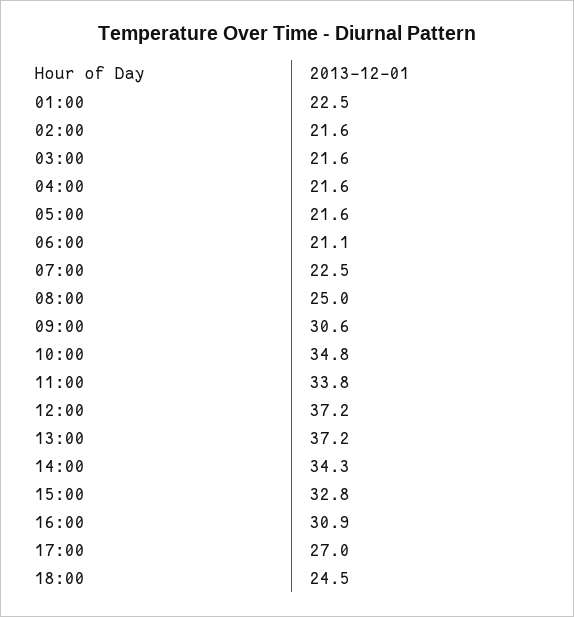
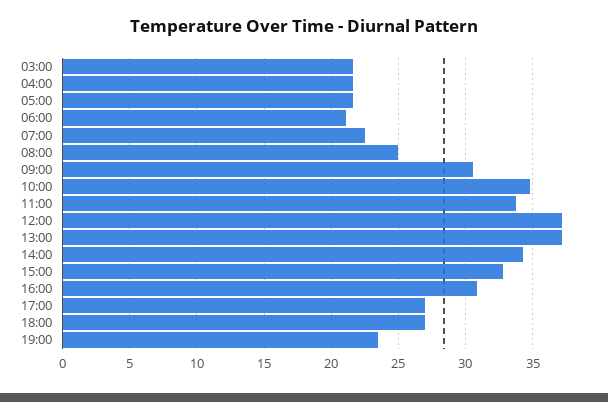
01:00: 22.5 -> none
02:00: 21.6 -> none
18:00: 24.5 -> 27
19:00: none -> 23.5

